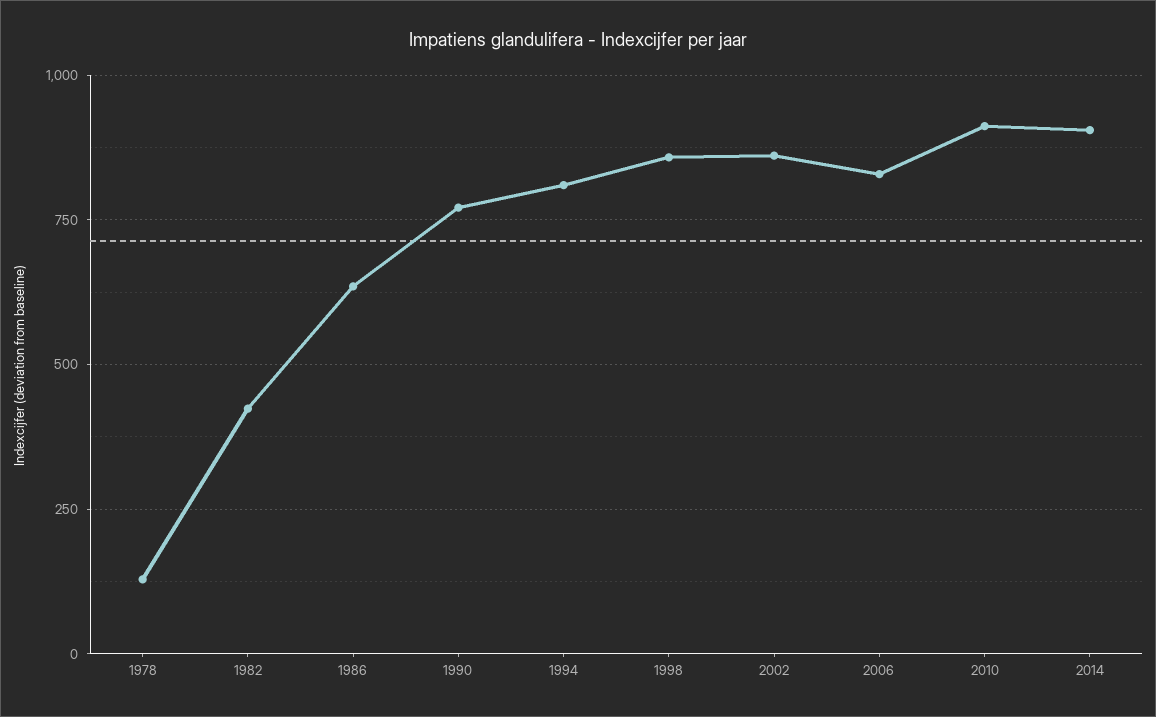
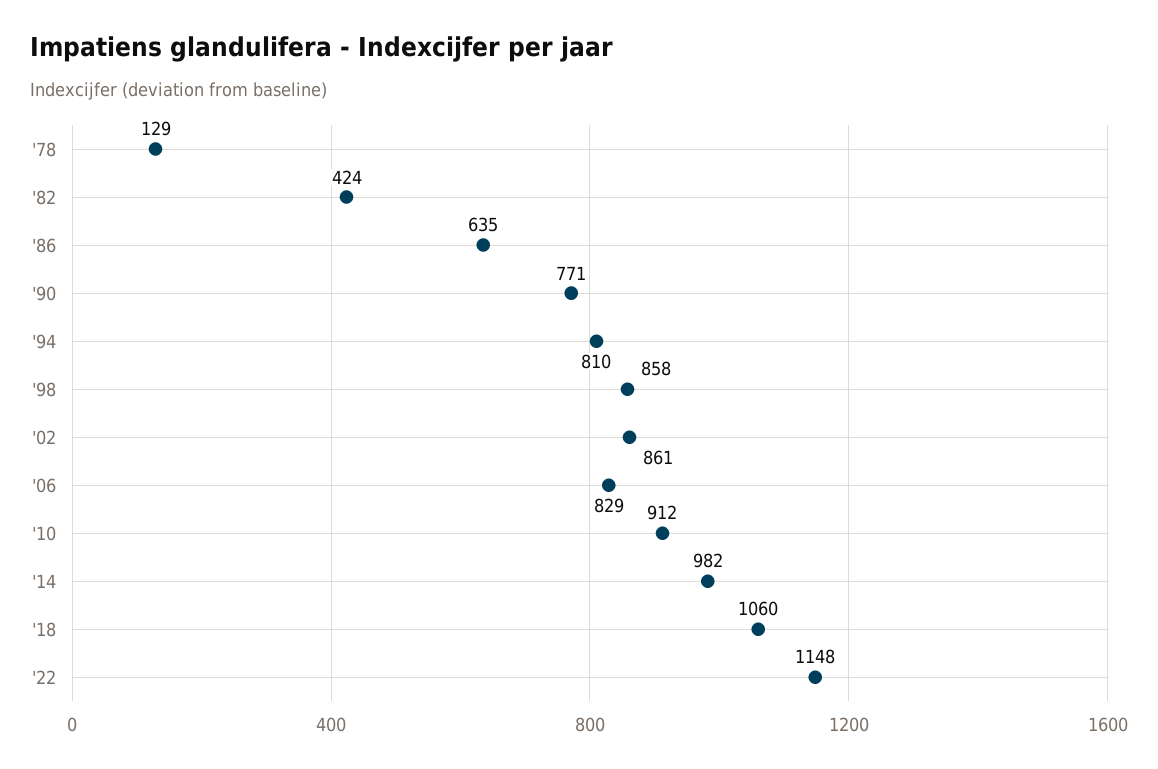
2014: 900 -> 982
'18: none -> 1060
'22: none -> 1148

